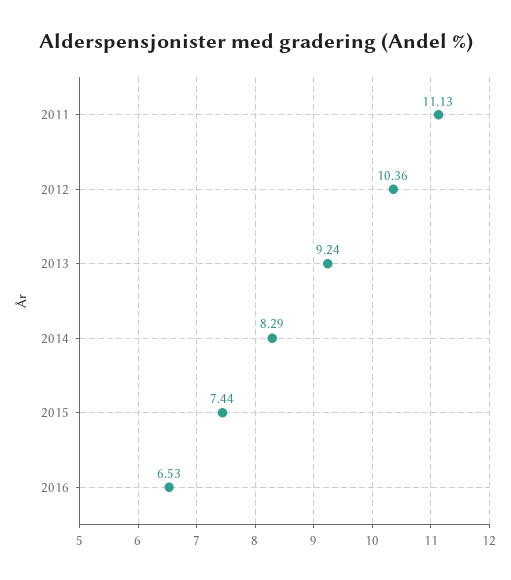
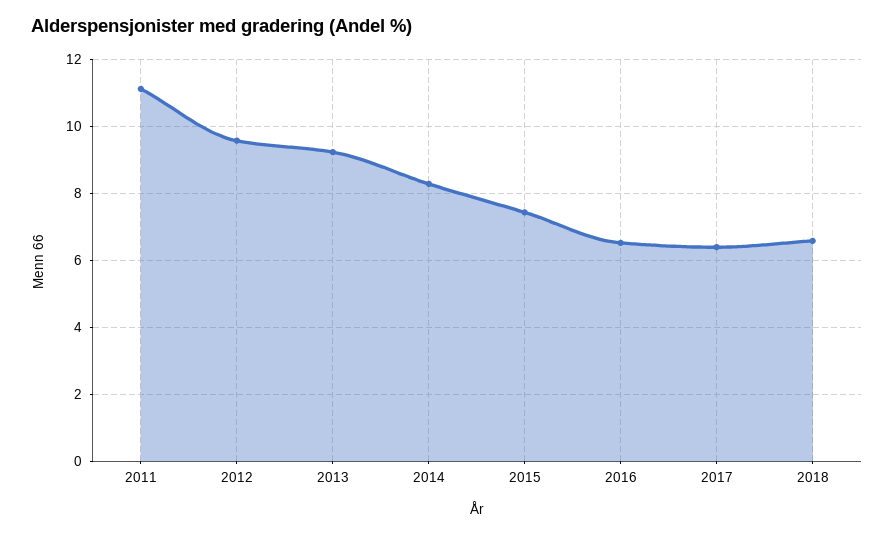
2012: 10.36 -> 9.6
2017: none -> 6.4
2018: none -> 6.6

